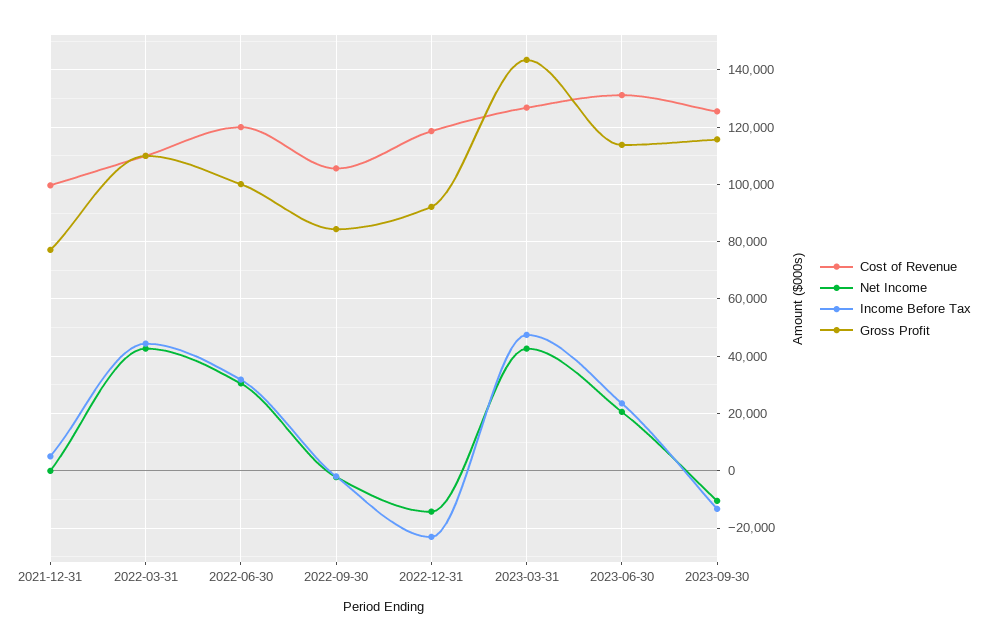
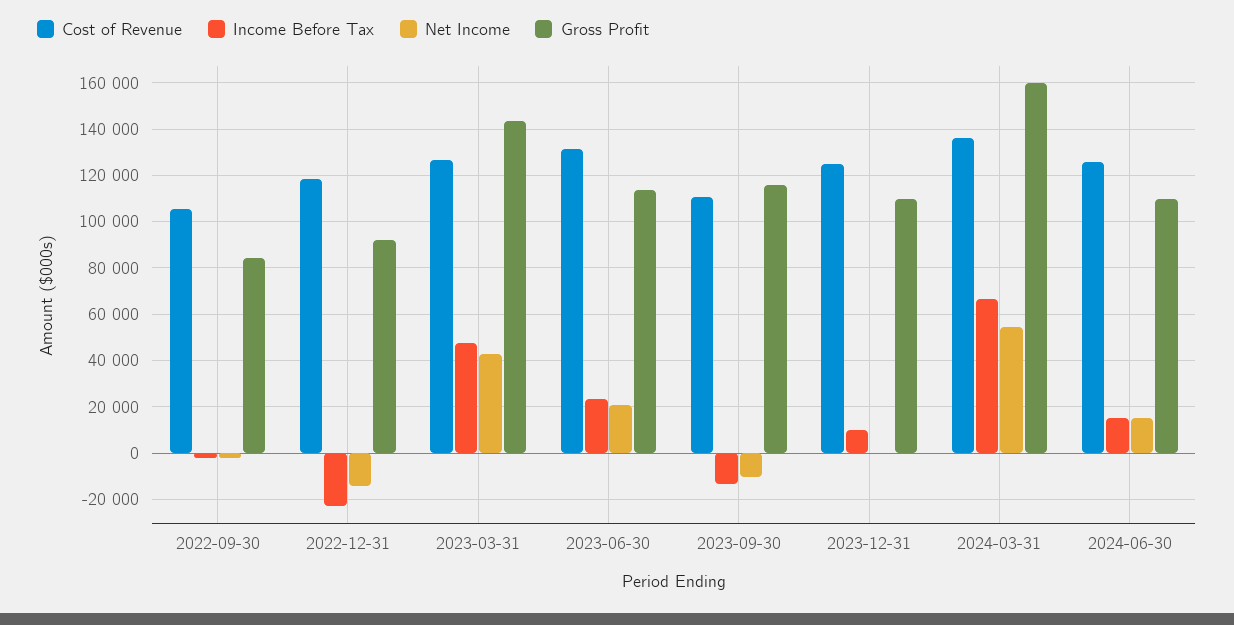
Cost of Revenue, 2021-12-31: 100000 -> none
Net Income, 2021-12-31: 0 -> none
Income Before Tax, 2021-12-31: 5000 -> none
Gross Profit, 2021-12-31: 77500 -> none
Cost of Revenue, 2022-03-31: 110000 -> none
Net Income, 2022-03-31: 42500 -> none
Income Before Tax, 2022-03-31: 45000 -> none
Gross Profit, 2022-03-31: 110000 -> none
Cost of Revenue, 2022-06-30: 120000 -> none
Net Income, 2022-06-30: 30000 -> none
Income Before Tax, 2022-06-30: 32500 -> none
Gross Profit, 2022-06-30: 100000 -> none
Cost of Revenue, 2023-09-30: 125000 -> 110000
Cost of Revenue, 2023-12-31: none -> 125000
Income Before Tax, 2023-12-31: none -> 10000
Net Income, 2023-12-31: none -> 0
Gross Profit, 2023-12-31: none -> 110000
Cost of Revenue, 2024-03-31: none -> 135000
Income Before Tax, 2024-03-31: none -> 65000
Net Income, 2024-03-31: none -> 55000
Gross Profit, 2024-03-31: none -> 160000
Cost of Revenue, 2024-06-30: none -> 125000
Income Before Tax, 2024-06-30: none -> 15000
Net Income, 2024-06-30: none -> 15000
Gross Profit, 2024-06-30: none -> 110000

